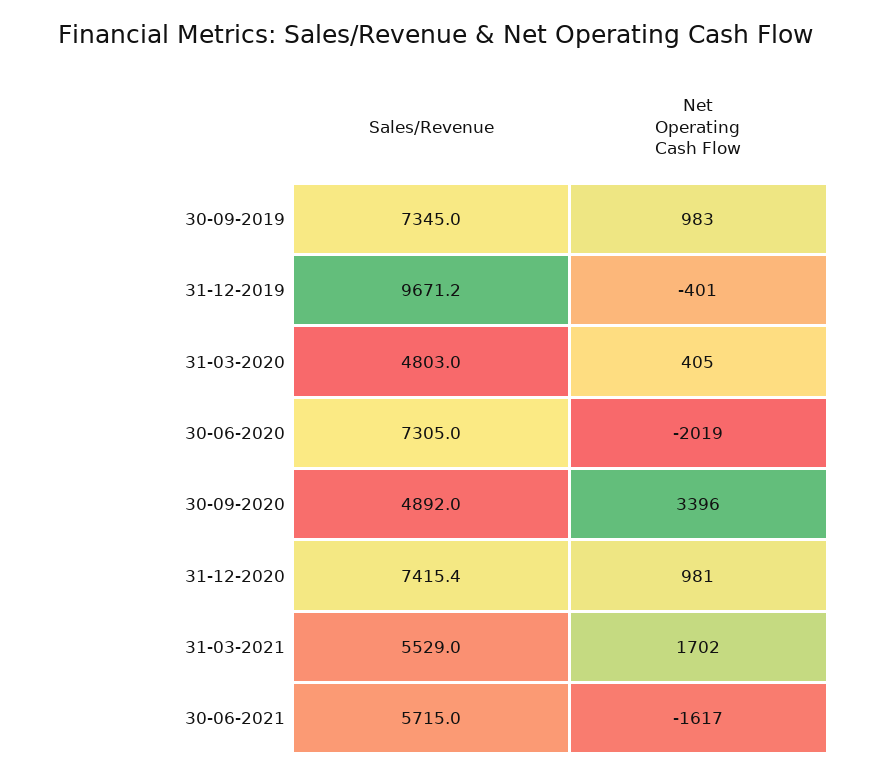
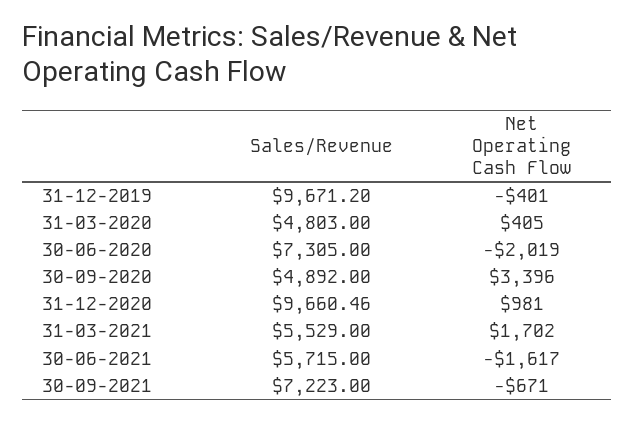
Sales/Revenue, 30-09-2019: 7345 -> none
Net Operating Cash Flow, 30-09-2019: 983 -> none
Sales/Revenue, 31-12-2020: 7415.4 -> 9660.46
Sales/Revenue, 30-09-2021: none -> 7223
Net Operating Cash Flow, 30-09-2021: none -> -671

